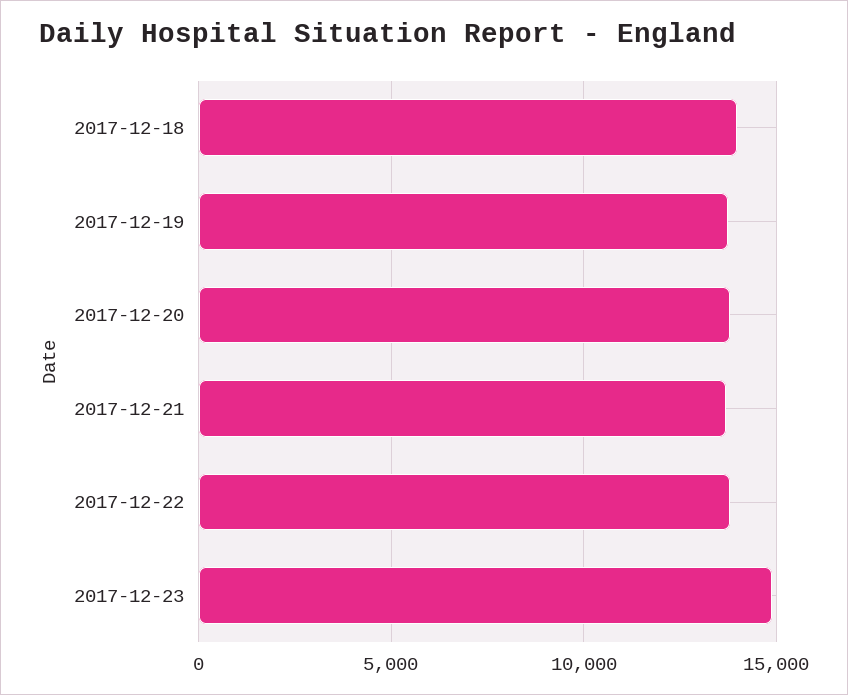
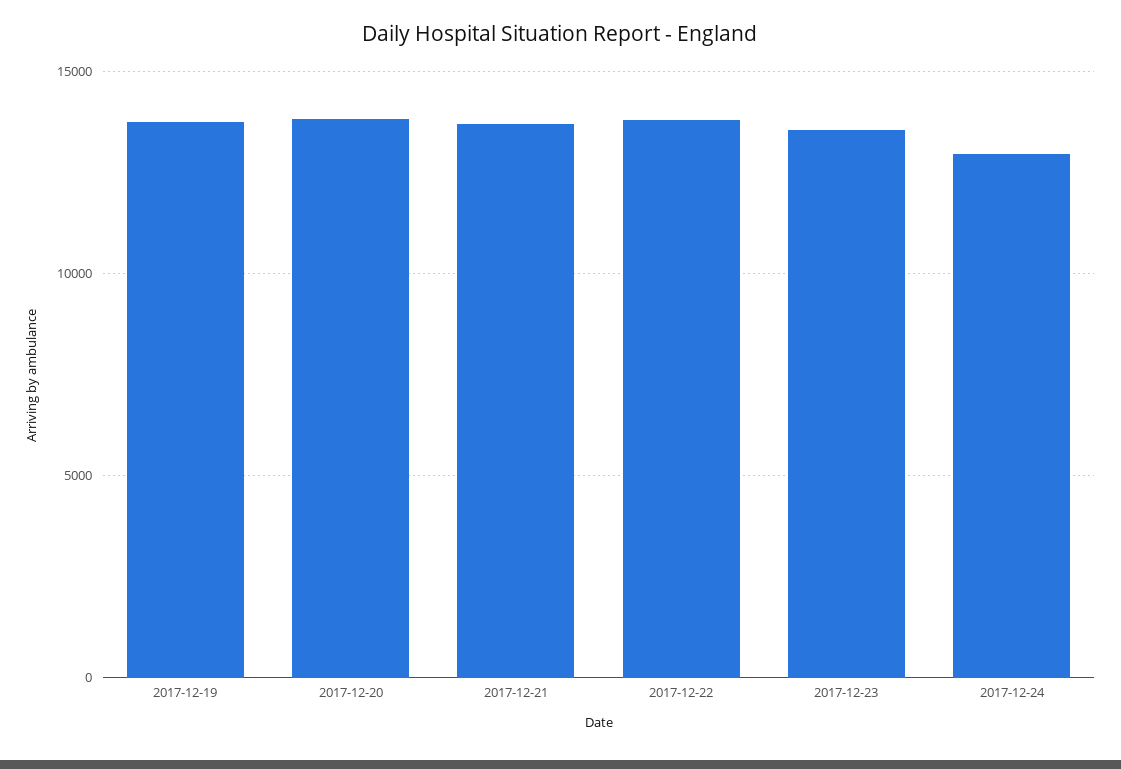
2017-12-18: 14000 -> none
2017-12-23: 15000 -> 13500
2017-12-24: none -> 13000

